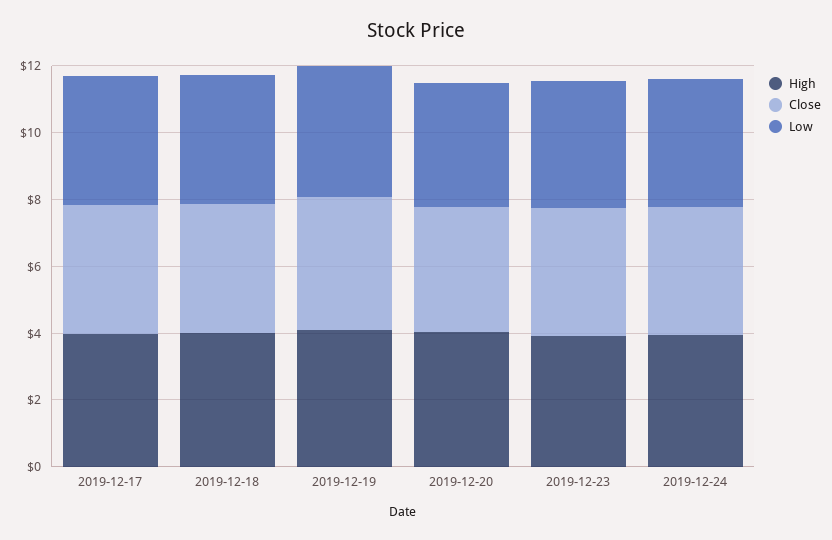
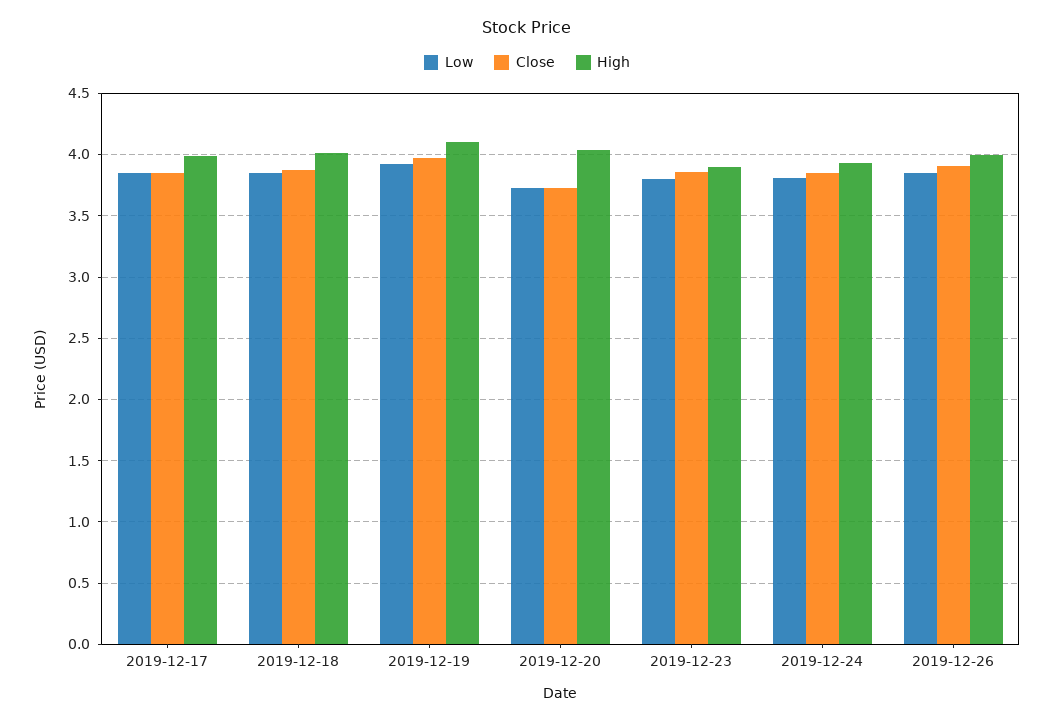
Low, 2019-12-26: none -> 3.85
Close, 2019-12-26: none -> 3.9
High, 2019-12-26: none -> 4

